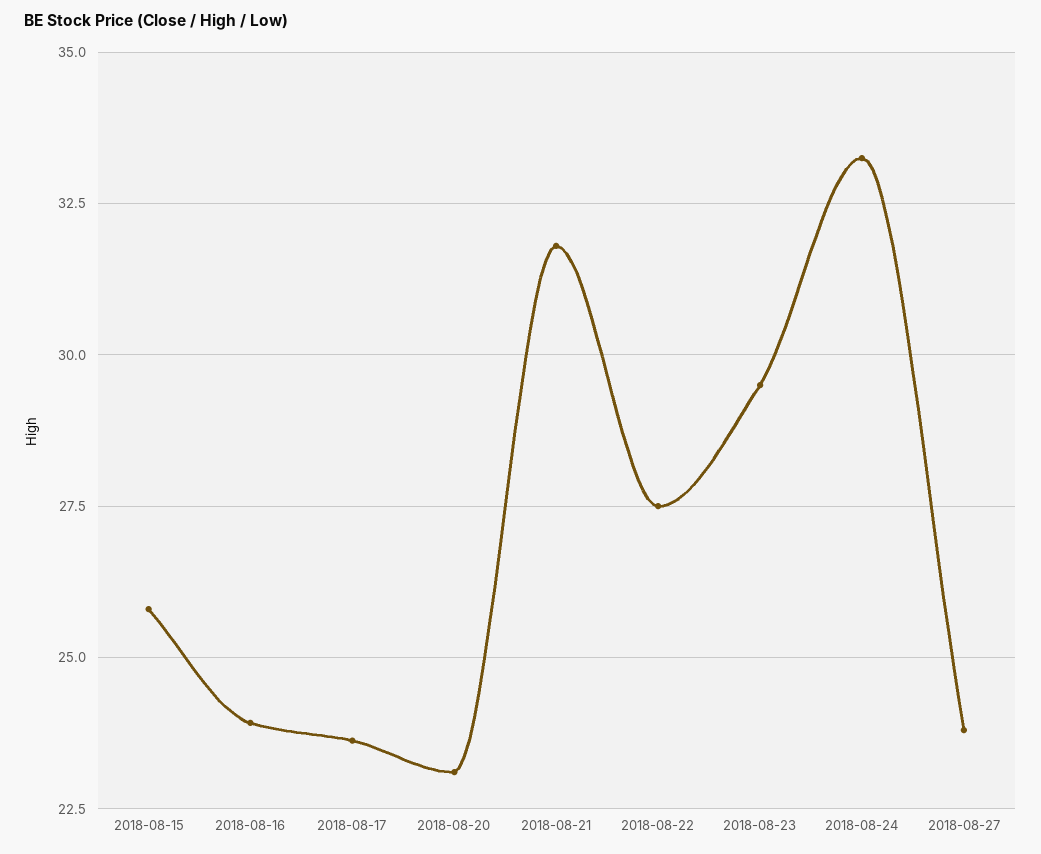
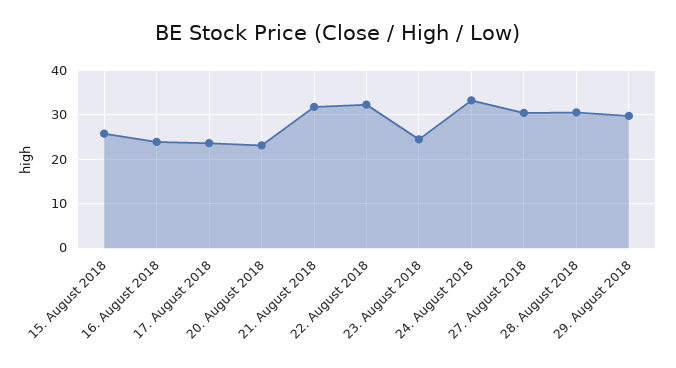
2018-08-22: 27.5 -> 32
2018-08-23: 29.5 -> 24
2018-08-27: 23.75 -> 30
28. August 2018: none -> 30
29. August 2018: none -> 30

